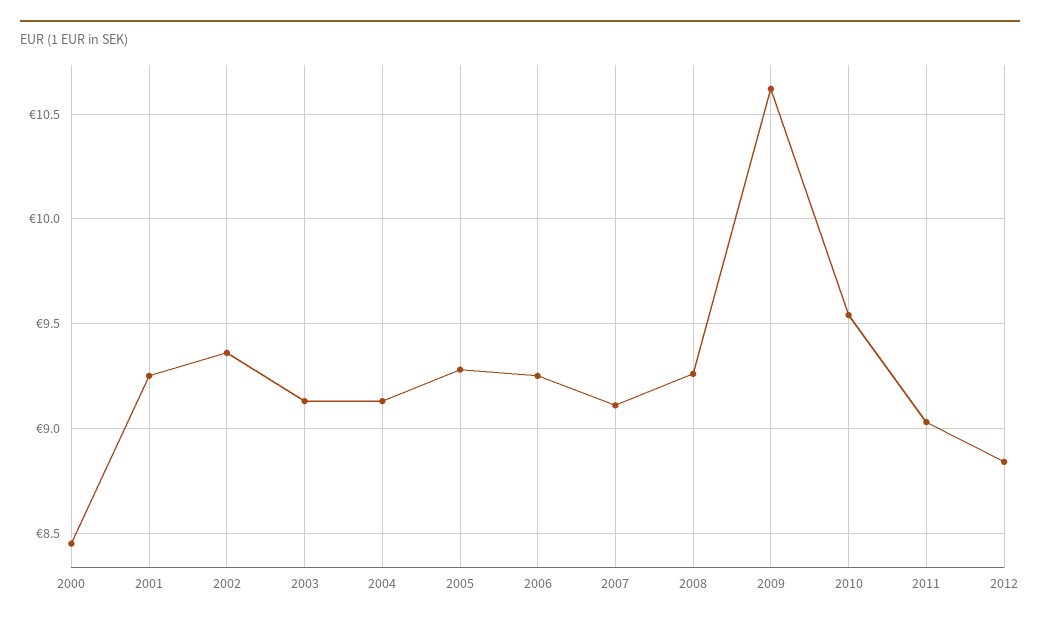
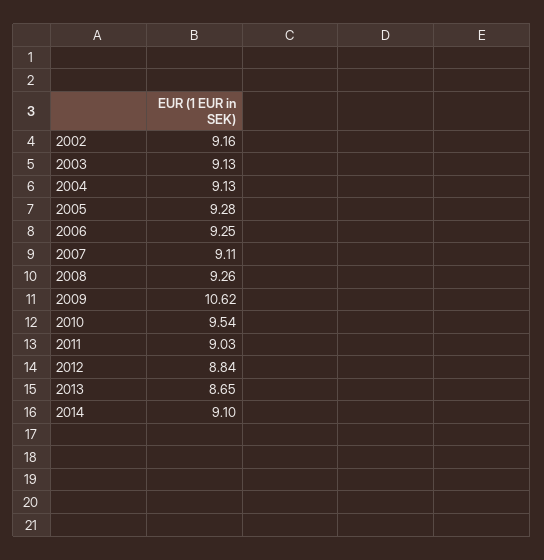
2000: 8.45 -> none
2001: 9.25 -> none
2002: 9.35 -> 9.16
2013: none -> 8.65
2014: none -> 9.1

